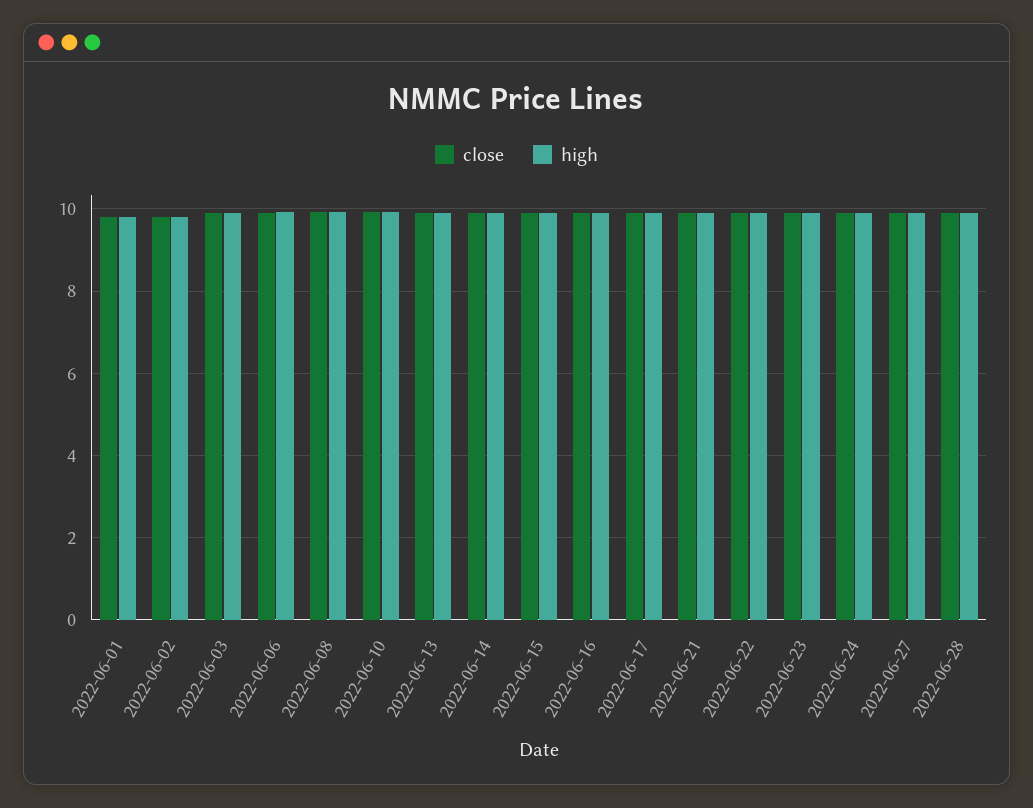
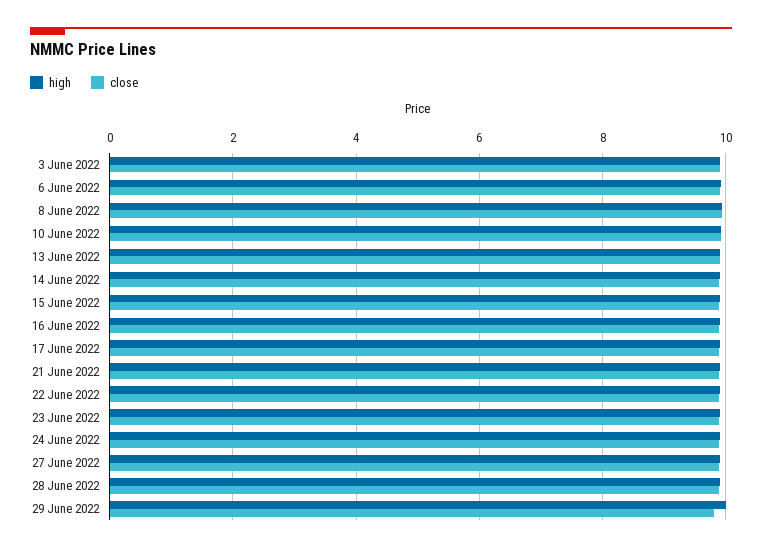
close, 2022-06-01: 9.8 -> none
high, 2022-06-01: 9.8 -> none
close, 2022-06-02: 9.8 -> none
high, 2022-06-02: 9.8 -> none
high, 29 June 2022: none -> 10
close, 29 June 2022: none -> 9.8

